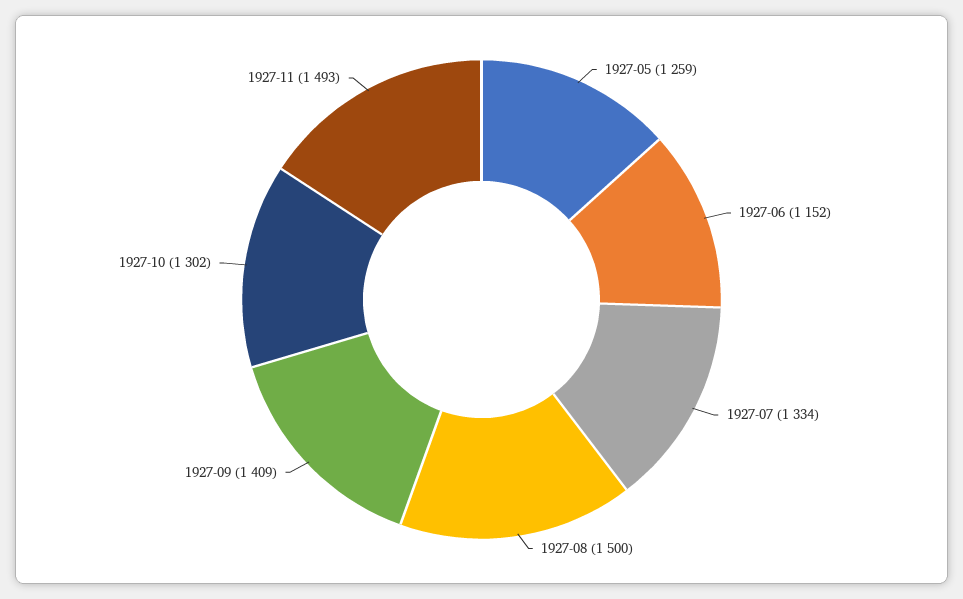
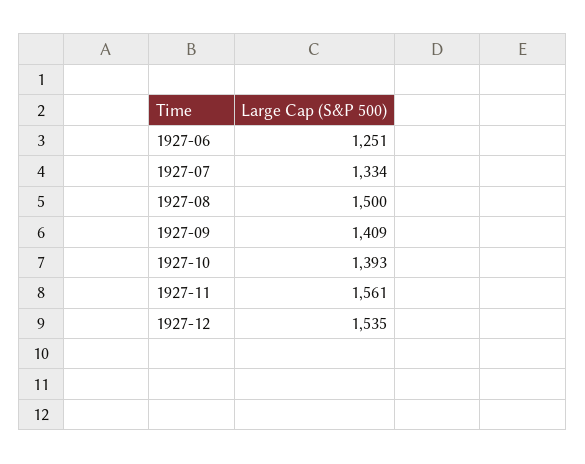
1927-05: 1259 -> none
1927-06: 1152 -> 1251
1927-10: 1302 -> 1393
1927-11: 1493 -> 1561
1927-12: none -> 1535

